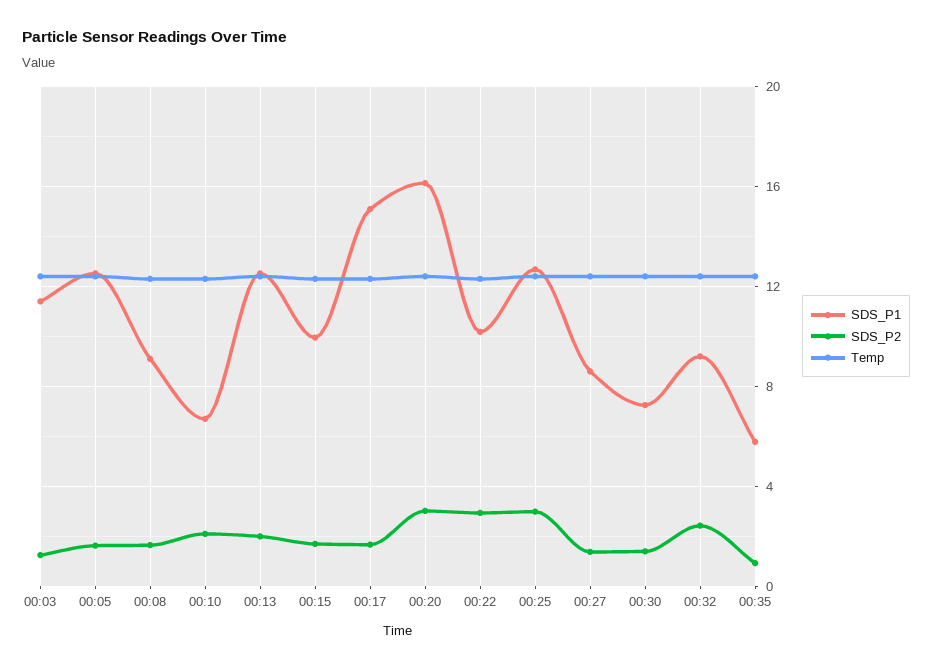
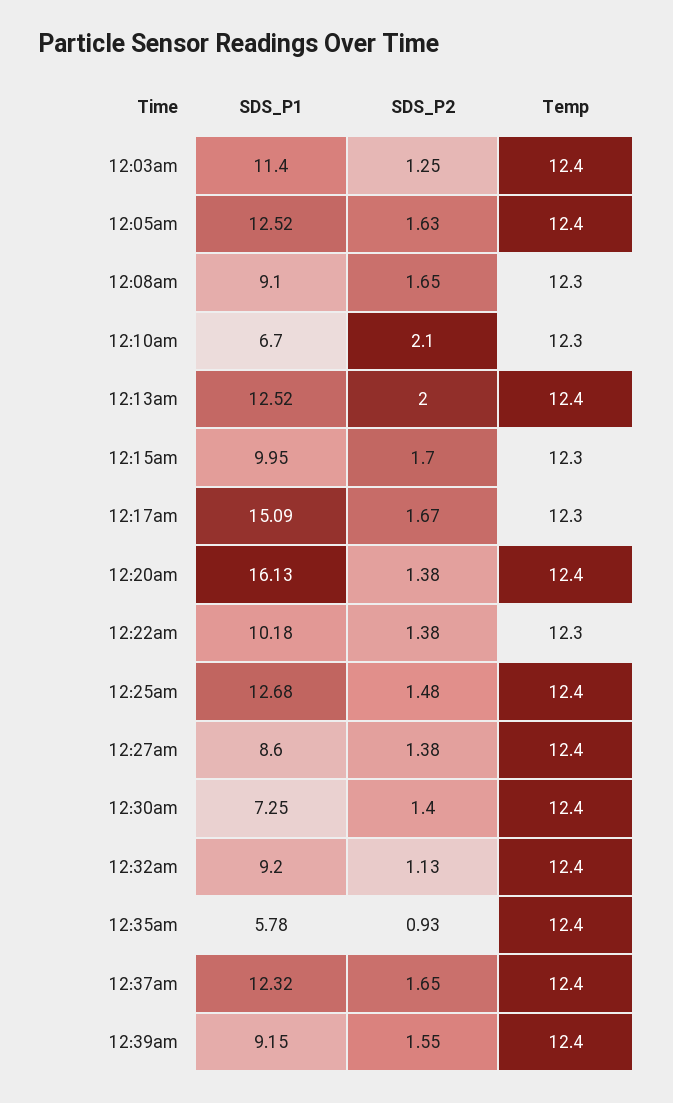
SDS_P2, 00:20: 3 -> 1.38
SDS_P2, 00:22: 3 -> 1.38
SDS_P2, 00:25: 3 -> 1.48
SDS_P2, 00:32: 2.5 -> 1.13
SDS_P1, 12:37am: none -> 12.32
SDS_P2, 12:37am: none -> 1.65
Temp, 12:37am: none -> 12.4
SDS_P1, 12:39am: none -> 9.15
SDS_P2, 12:39am: none -> 1.55
Temp, 12:39am: none -> 12.4

